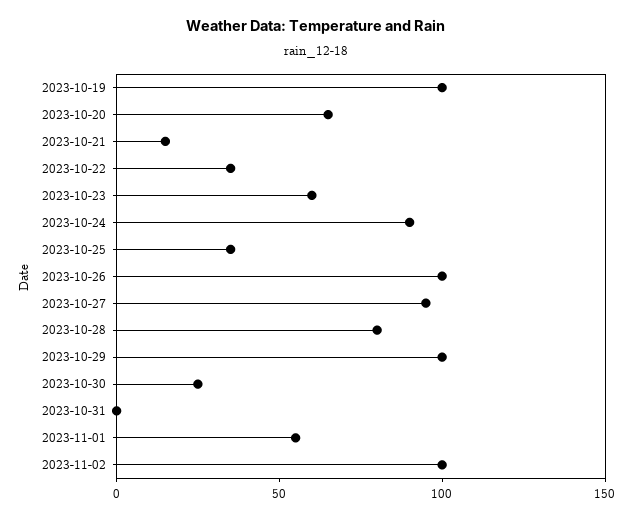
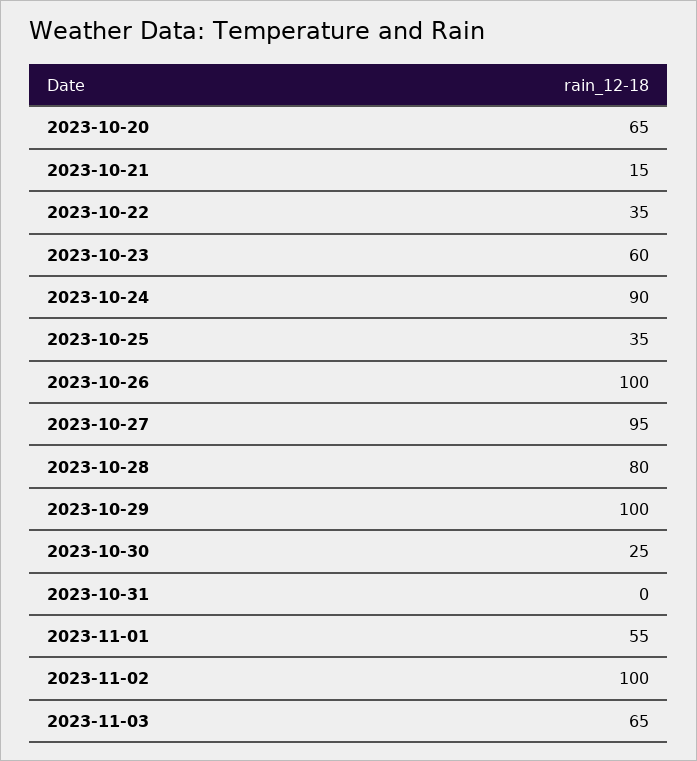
2023-10-19: 100 -> none
2023-11-03: none -> 65

